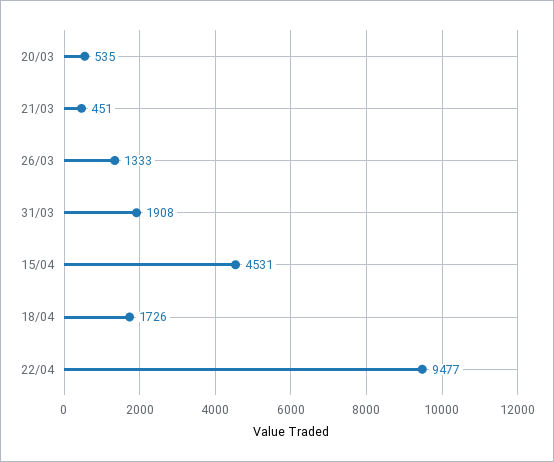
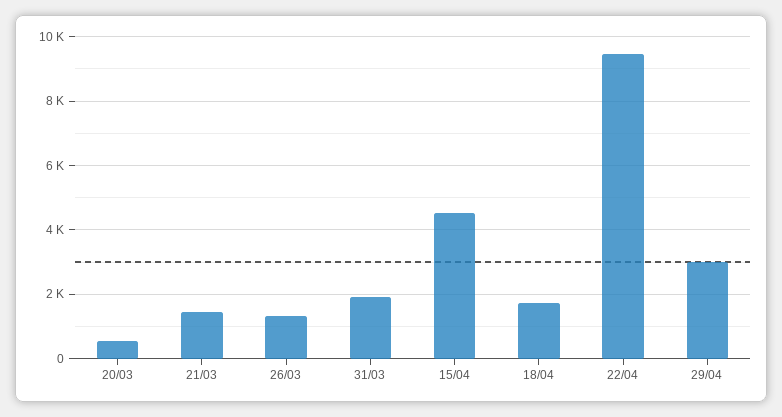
21/03: 451 -> 1400
29/04: none -> 3000

